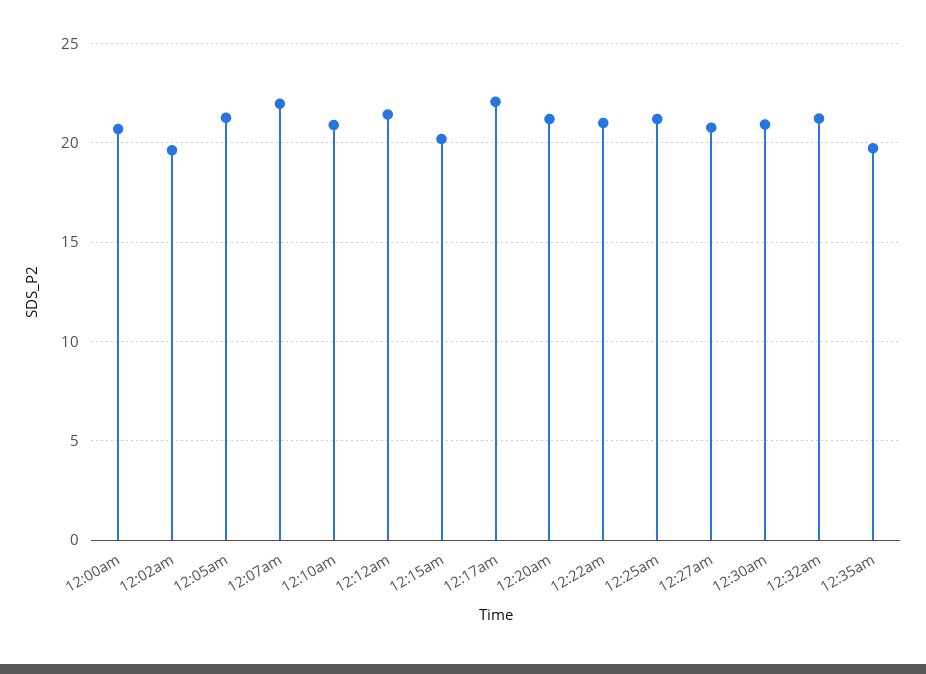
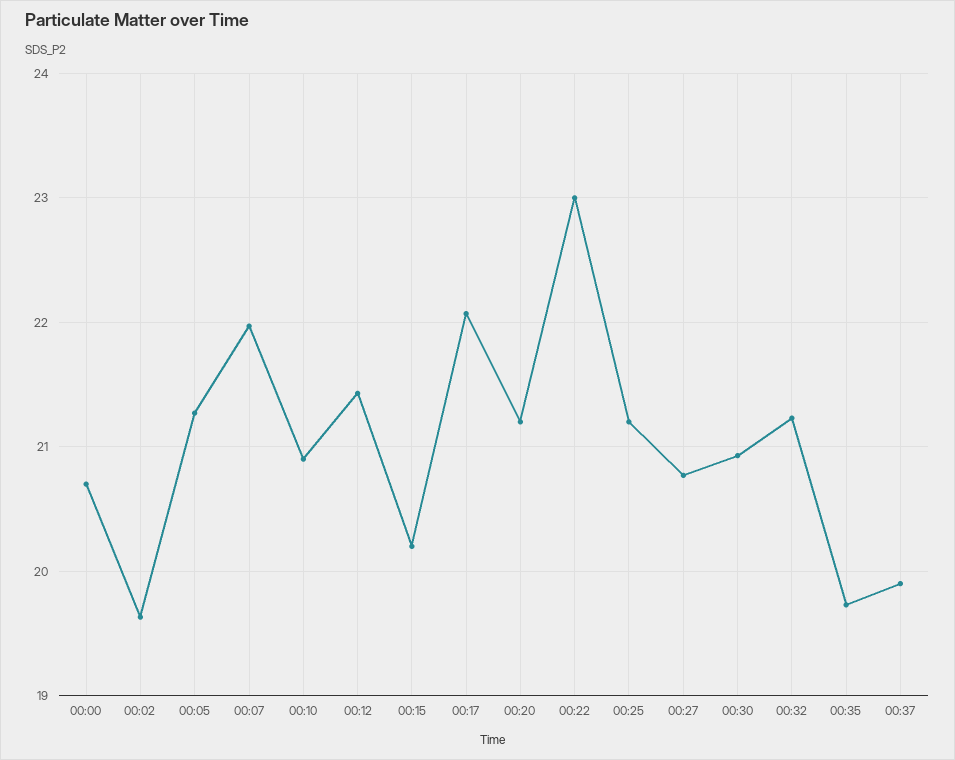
12:22am: 21 -> 23
00:37: none -> 19.9

